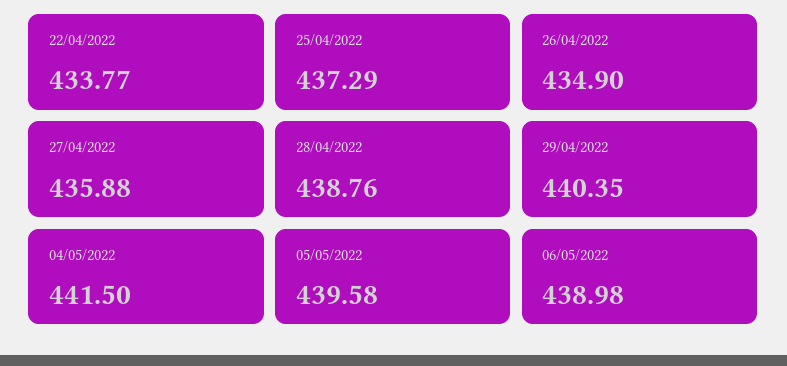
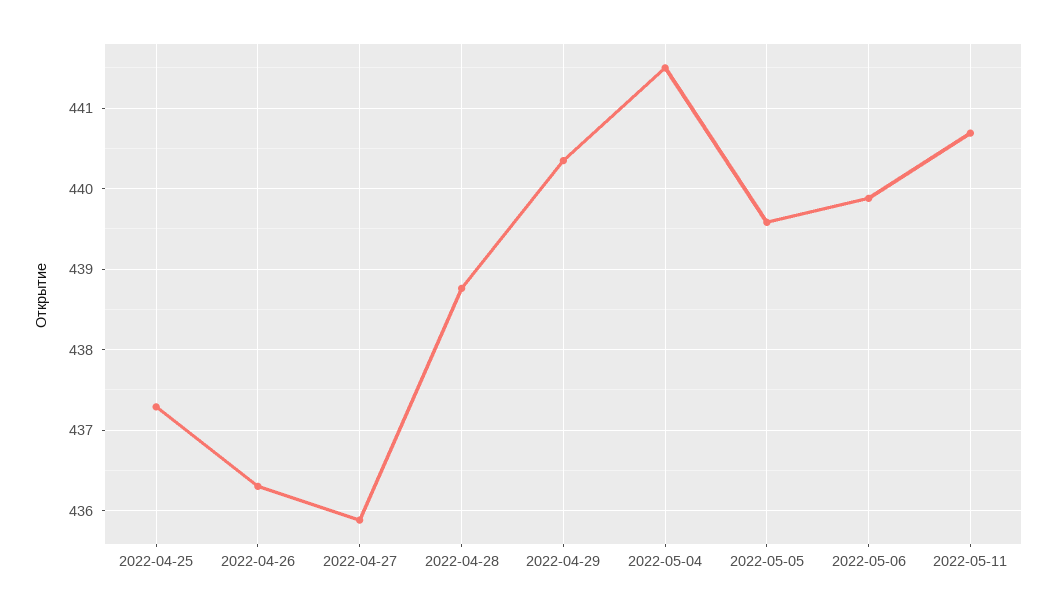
22/04/2022: 433.77 -> none
26/04/2022: 434.9 -> 436.3
06/05/2022: 438.98 -> 439.9
2022-05-11: none -> 440.7

